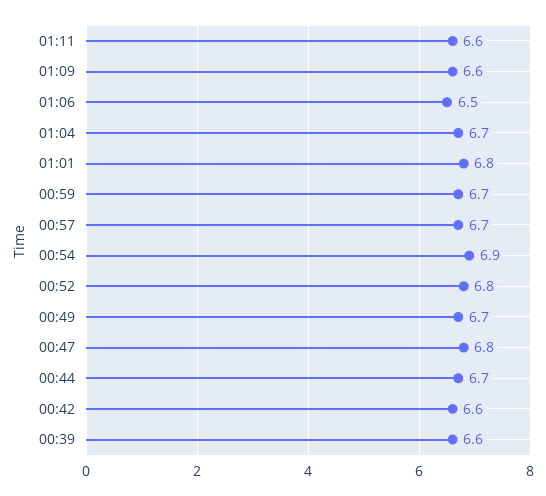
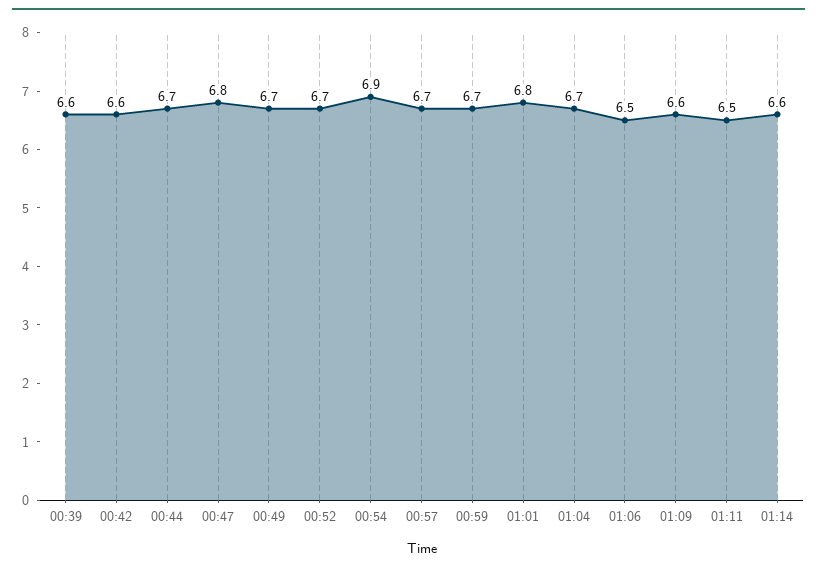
01:11: 6.6 -> 6.5
00:52: 6.8 -> 6.7
01:14: none -> 6.6

